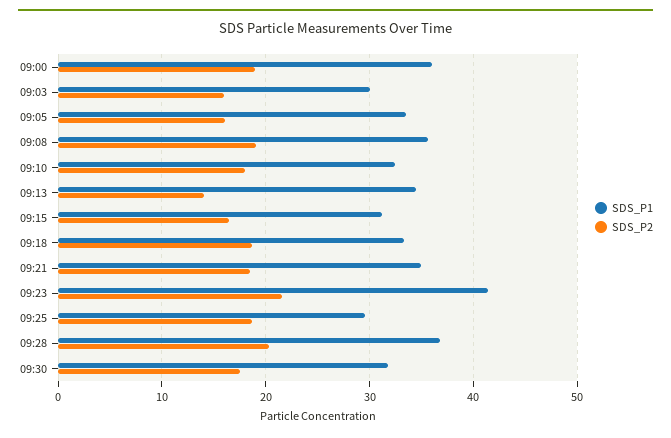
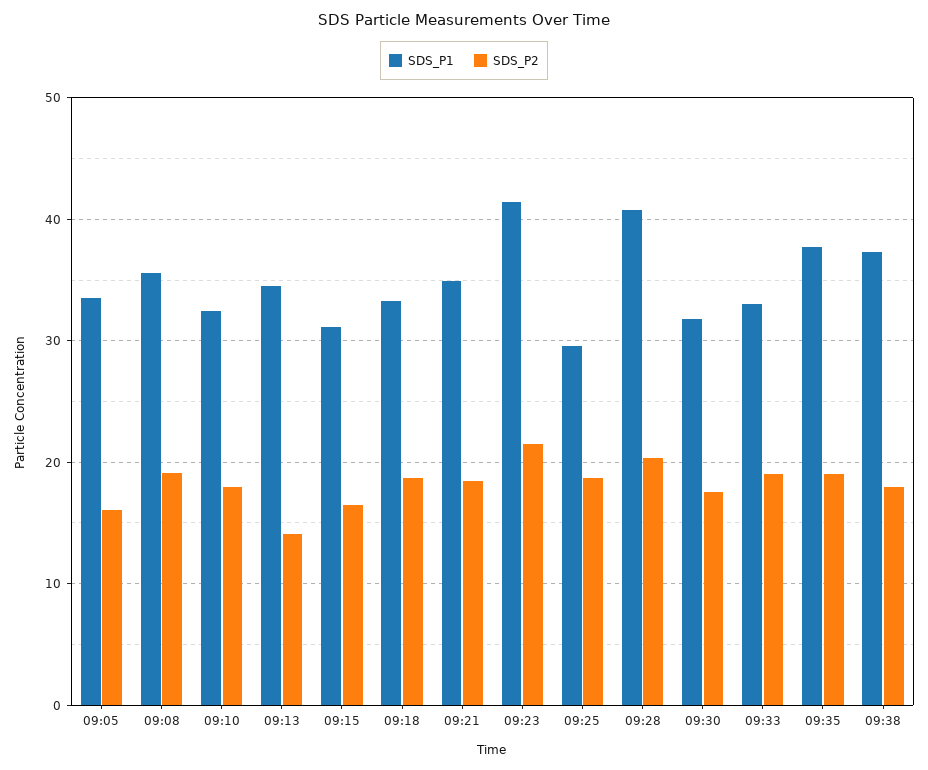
SDS_P1, 09:00: 36 -> none
SDS_P2, 09:00: 19 -> none
SDS_P1, 09:03: 30 -> none
SDS_P2, 09:03: 16 -> none
SDS_P1, 09:28: 37 -> 41
SDS_P1, 09:33: none -> 33
SDS_P2, 09:33: none -> 19
SDS_P1, 09:35: none -> 38
SDS_P2, 09:35: none -> 19
SDS_P1, 09:38: none -> 37
SDS_P2, 09:38: none -> 18

